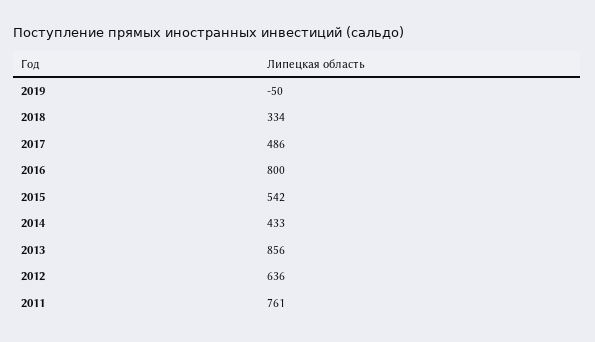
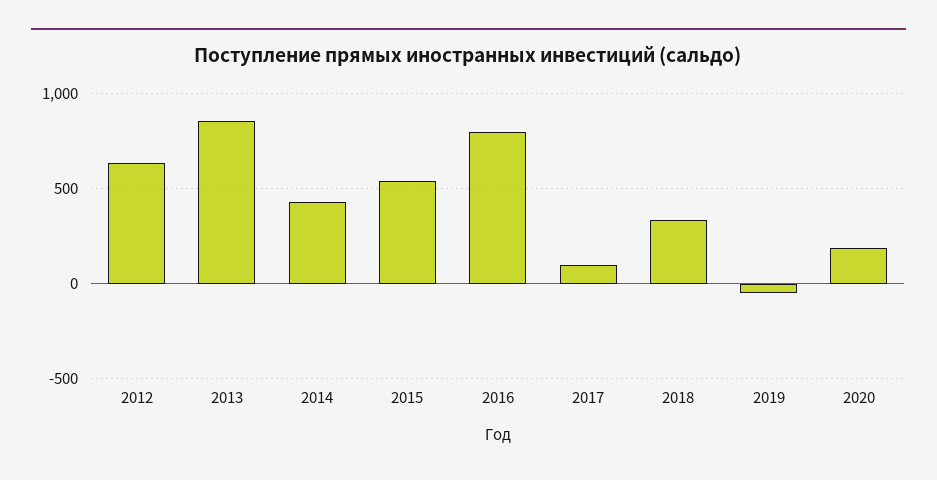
2017: 486 -> 100
2011: 761 -> none
2020: none -> 200

